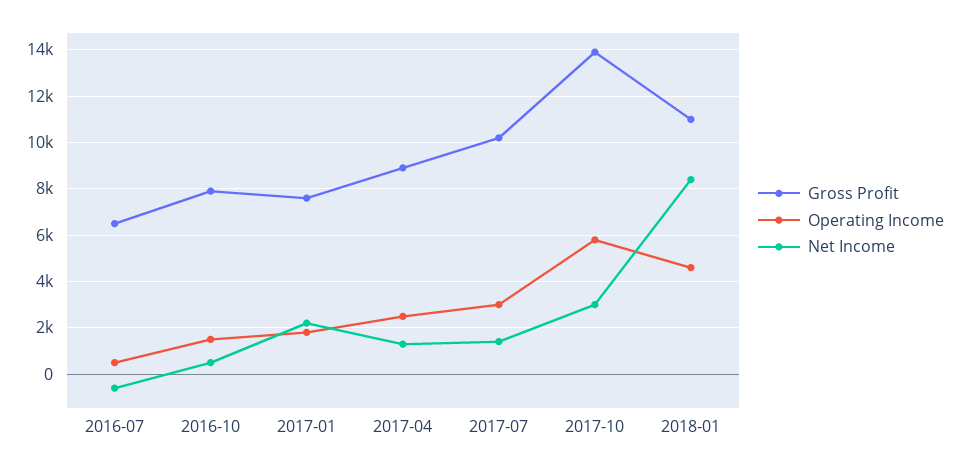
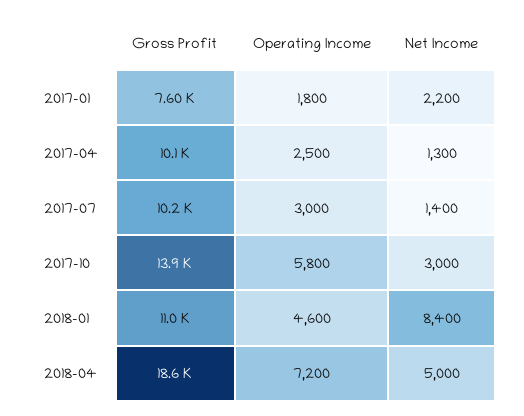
Gross Profit, 2016-07: 6500 -> none
Operating Income, 2016-07: 500 -> none
Net Income, 2016-07: -500 -> none
Gross Profit, 2016-10: 8000 -> none
Operating Income, 2016-10: 1500 -> none
Net Income, 2016-10: 500 -> none
Gross Profit, 2017-04: 9000 -> 10100
Gross Profit, 2018-04: none -> 18600
Operating Income, 2018-04: none -> 7200
Net Income, 2018-04: none -> 5000

